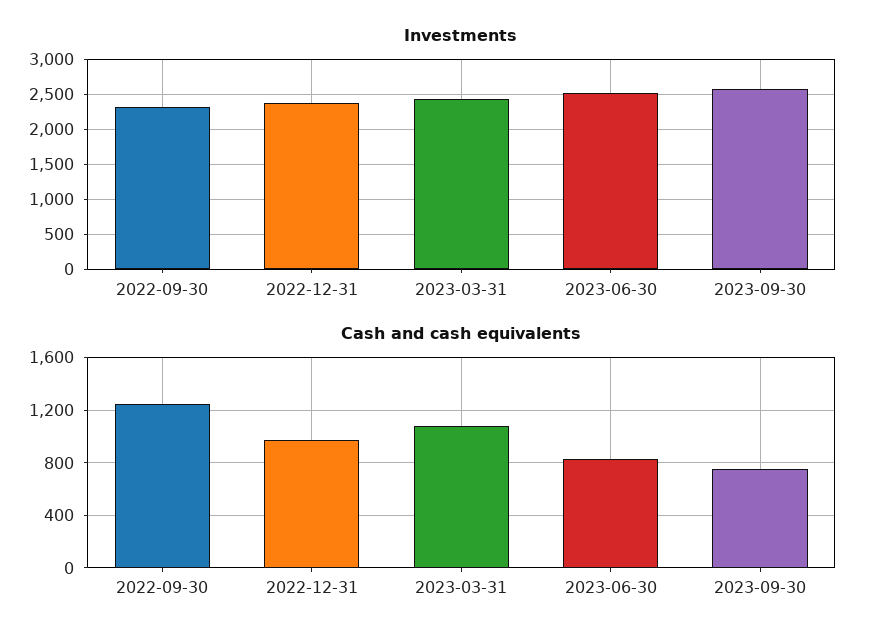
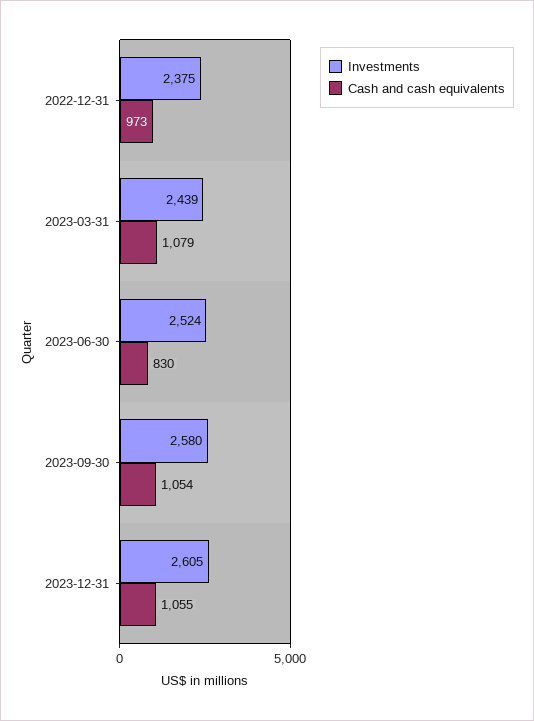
Investments, 2022-09-30: 2300 -> none
Cash and cash equivalents, 2022-09-30: 1250 -> none
Cash and cash equivalents, 2023-09-30: 750 -> 1054
Investments, 2023-12-31: none -> 2605
Cash and cash equivalents, 2023-12-31: none -> 1055

